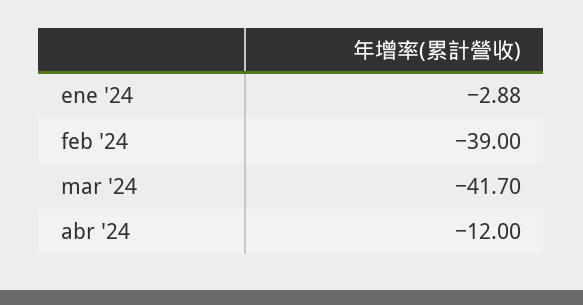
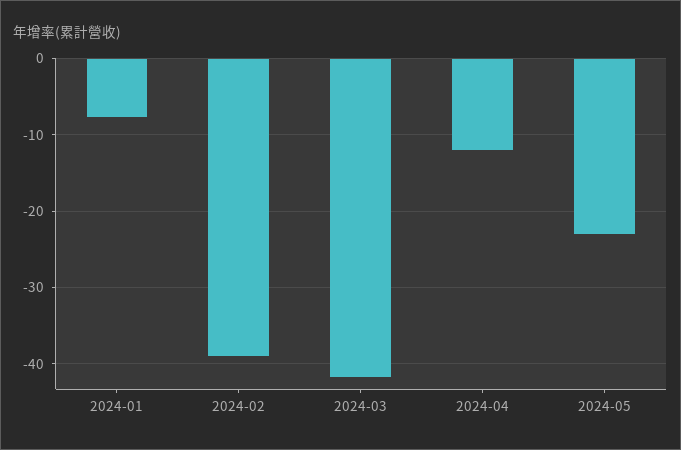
ene '24: -2.88 -> -8
2024-05: none -> -23

